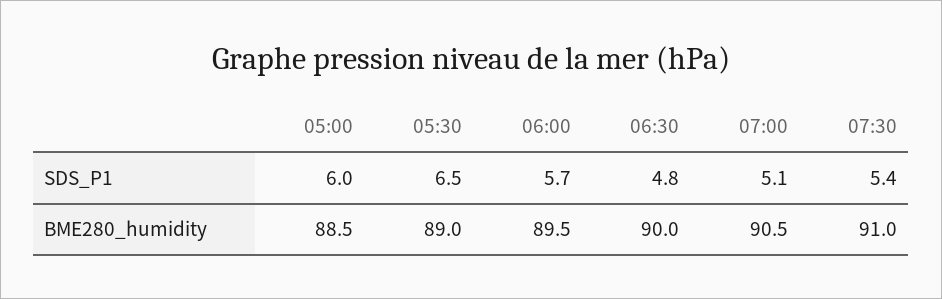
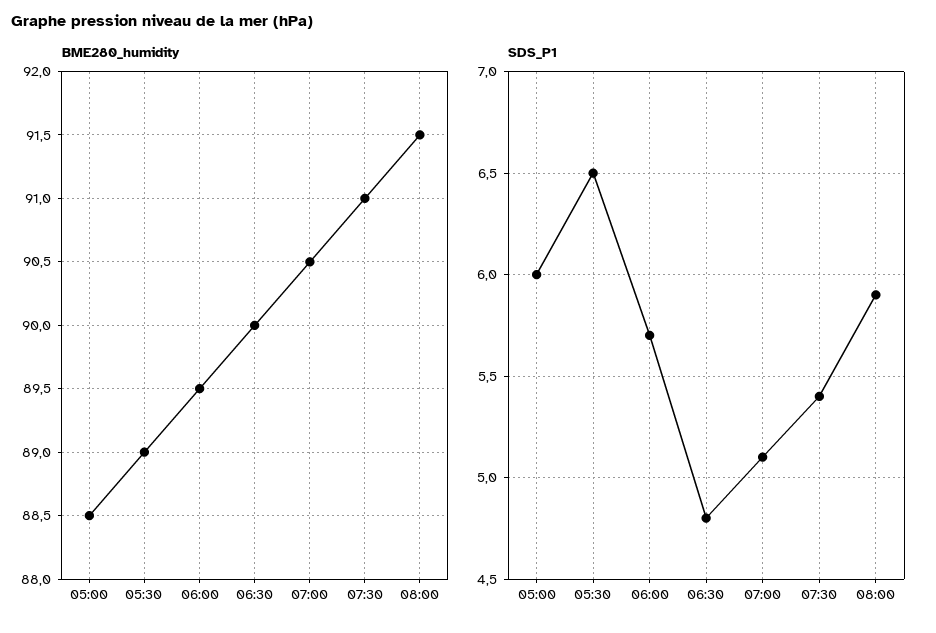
BME280_humidity, 08:00: none -> 91.5
SDS_P1, 08:00: none -> 5.9

